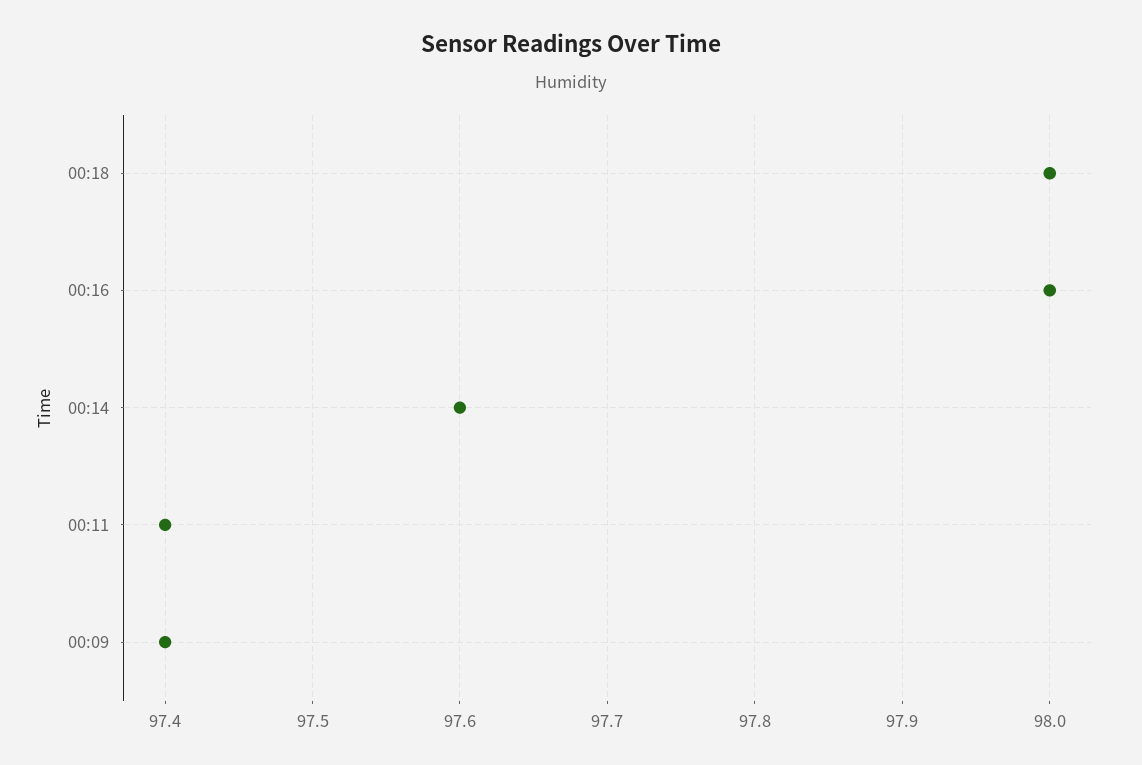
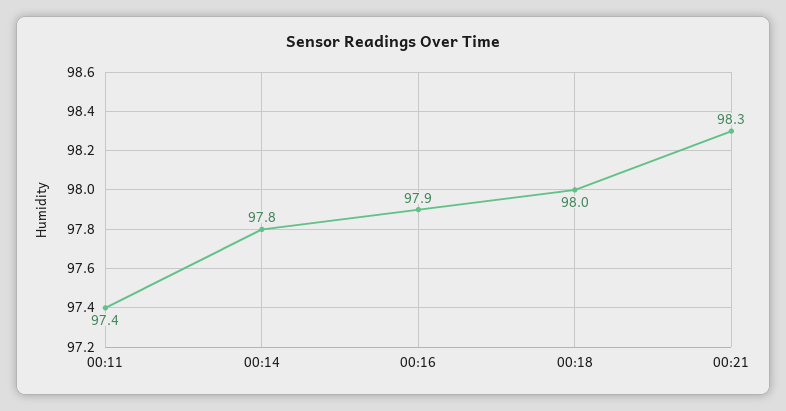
00:16: 98 -> 97.9
00:14: 97.6 -> 97.8
00:09: 97.4 -> none
00:21: none -> 98.3

